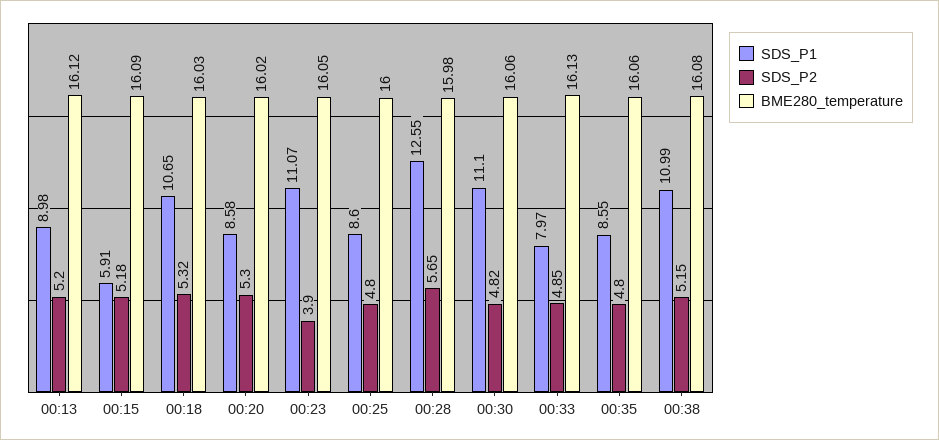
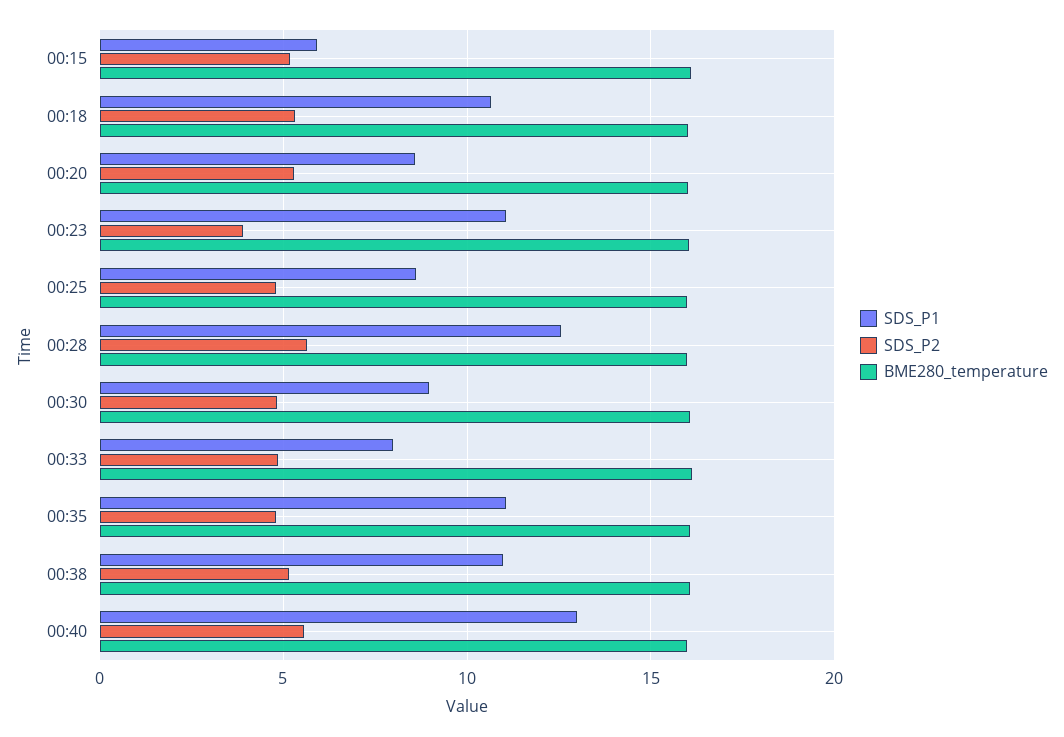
SDS_P1, 00:13: 8.98 -> none
SDS_P2, 00:13: 5.2 -> none
BME280_temperature, 00:13: 16.12 -> none
SDS_P1, 00:30: 11.1 -> 9
SDS_P1, 00:35: 8.55 -> 11
SDS_P1, 00:40: none -> 13
SDS_P2, 00:40: none -> 5.5
BME280_temperature, 00:40: none -> 16

